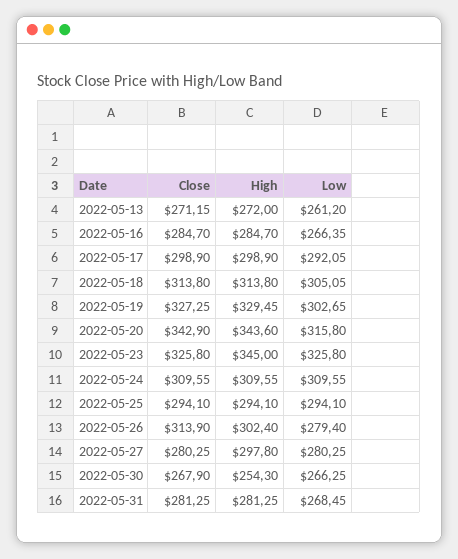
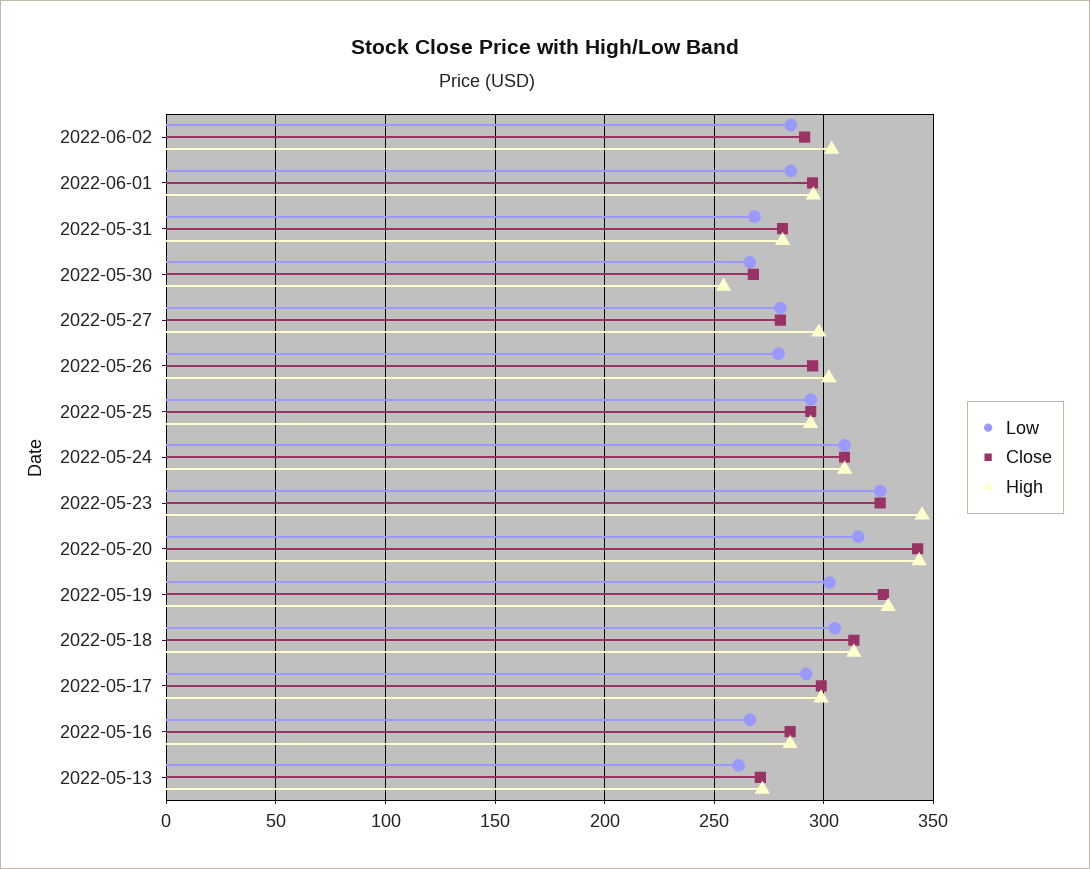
Close, 2022-05-26: 313.9 -> 295
Low, 2022-06-02: none -> 285
Close, 2022-06-02: none -> 290
High, 2022-06-02: none -> 305
Low, 2022-06-01: none -> 285
Close, 2022-06-01: none -> 295
High, 2022-06-01: none -> 295

